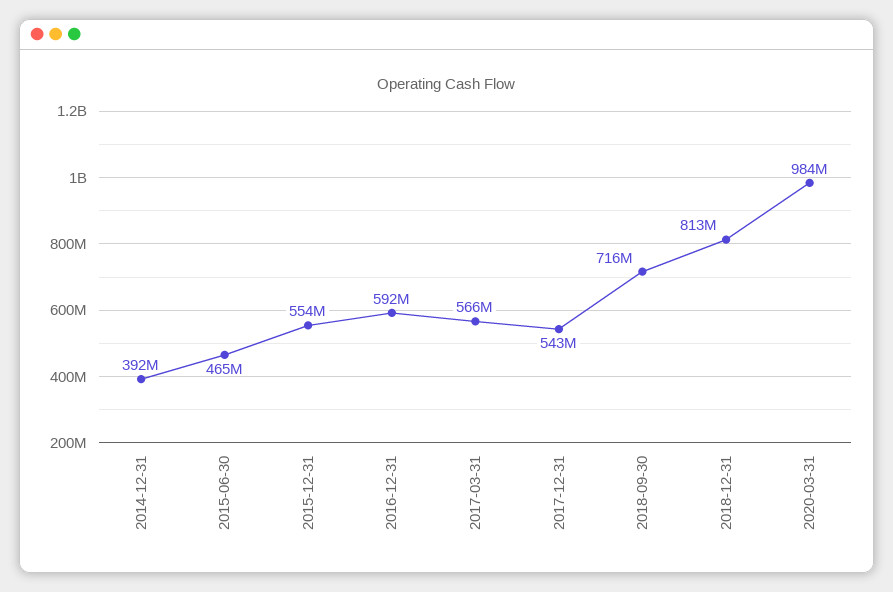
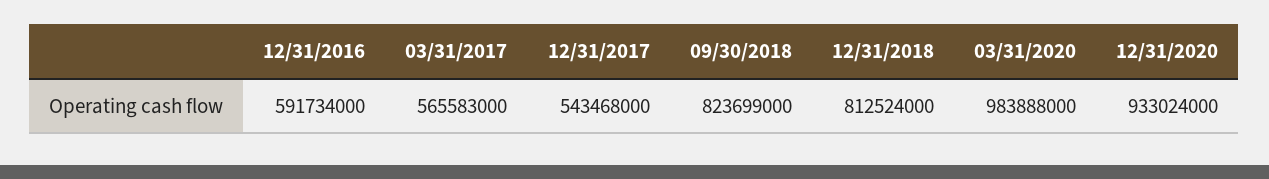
2014-12-31: 392000000 -> none
2015-06-30: 465000000 -> none
2015-12-31: 554000000 -> none
2018-09-30: 716000000 -> 823699000
12/31/2020: none -> 933024000

